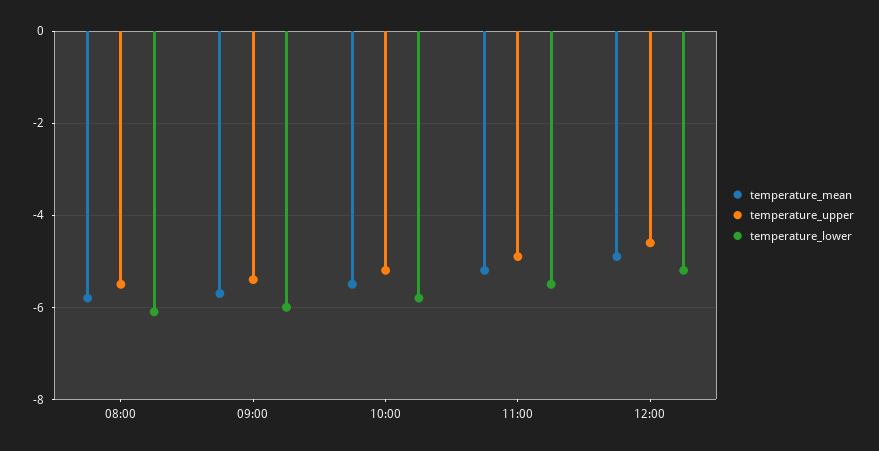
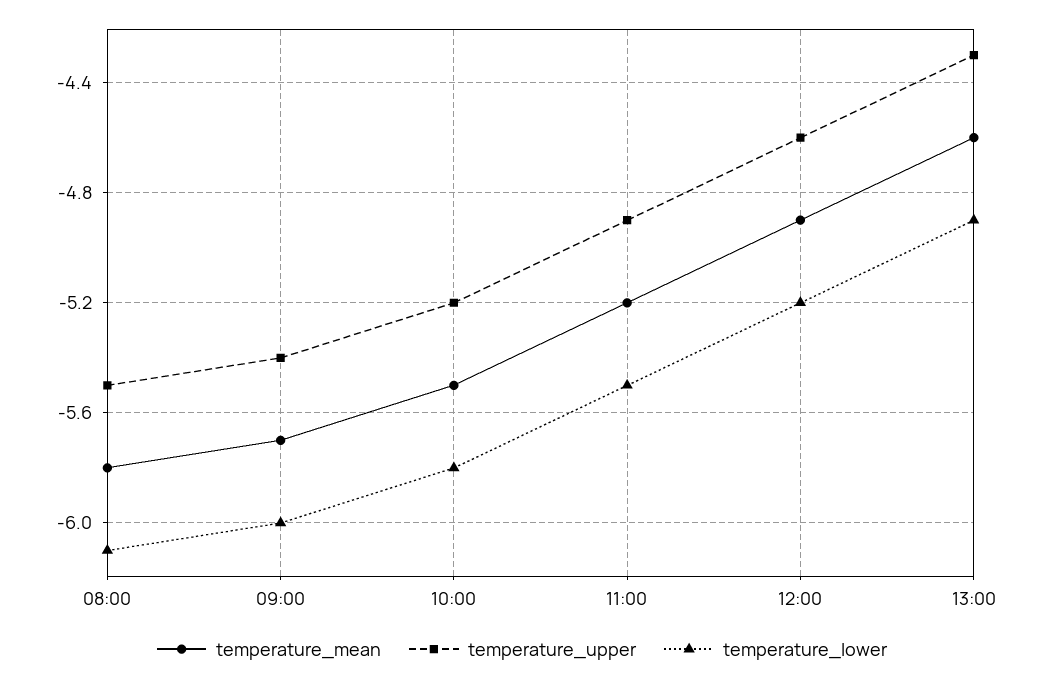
temperature_mean, 13:00: none -> -4.6
temperature_upper, 13:00: none -> -4.3
temperature_lower, 13:00: none -> -4.9

